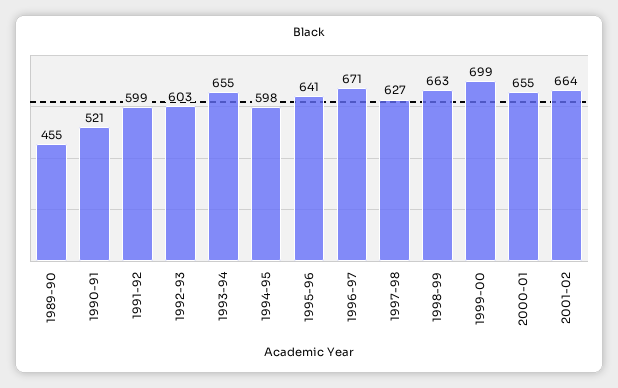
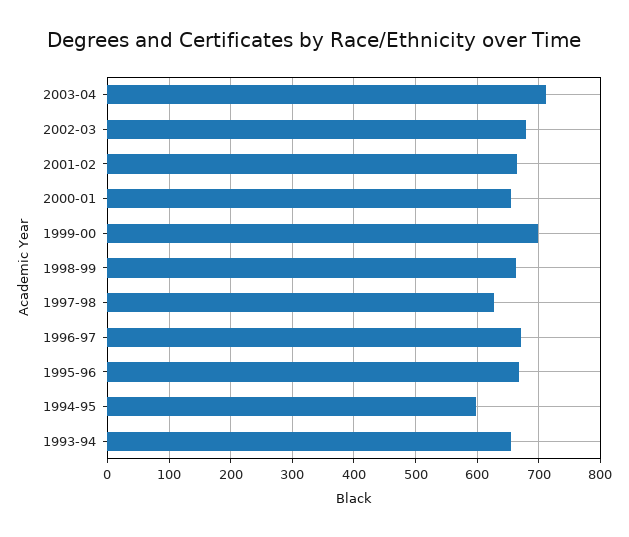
1989-90: 455 -> none
1990-91: 521 -> none
1991-92: 599 -> none
1992-93: 603 -> none
1995-96: 641 -> 670
2003-04: none -> 710
2002-03: none -> 680

